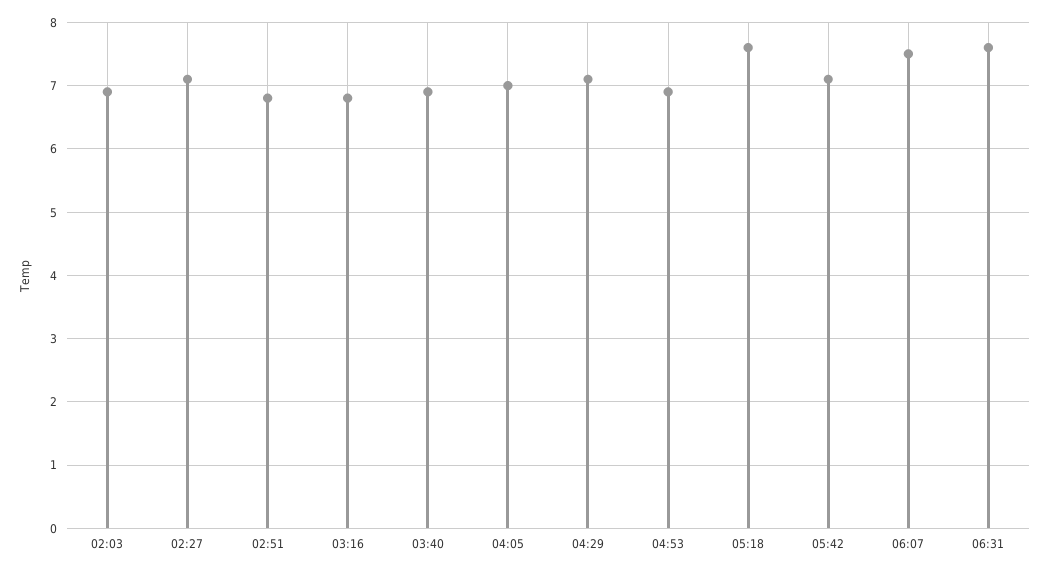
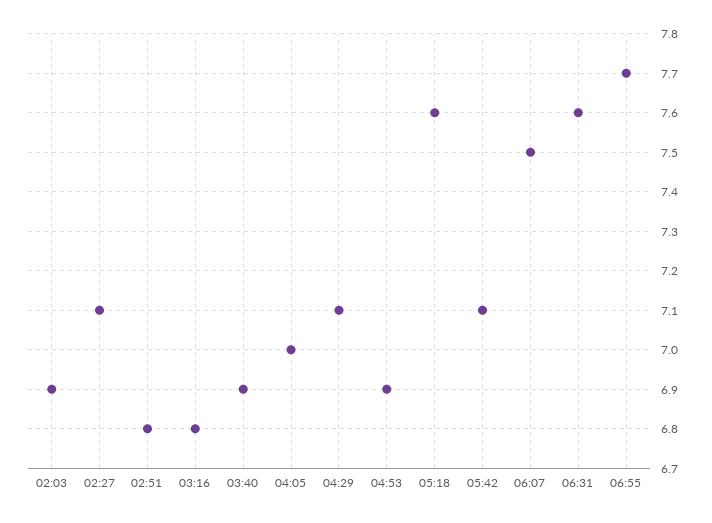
06:55: none -> 7.7

